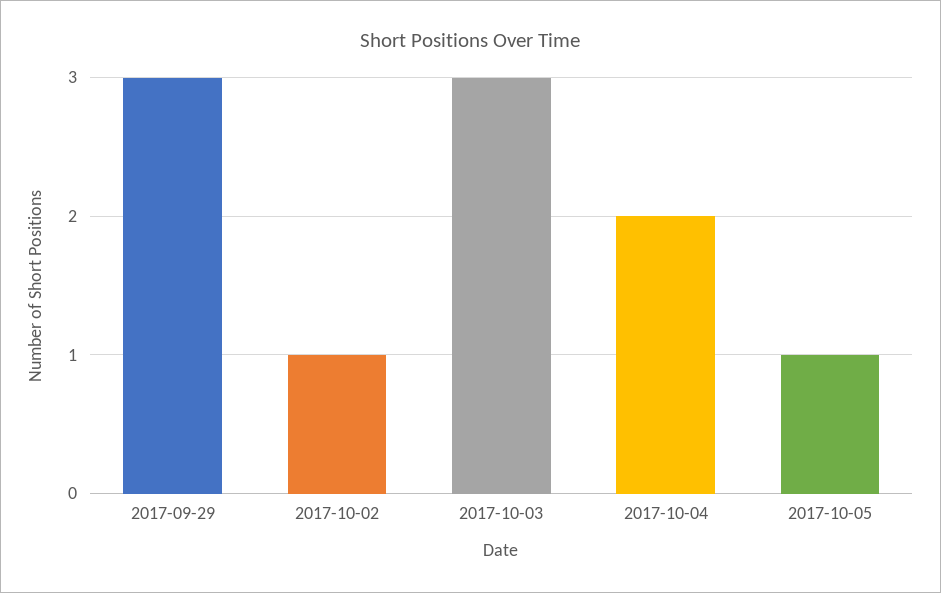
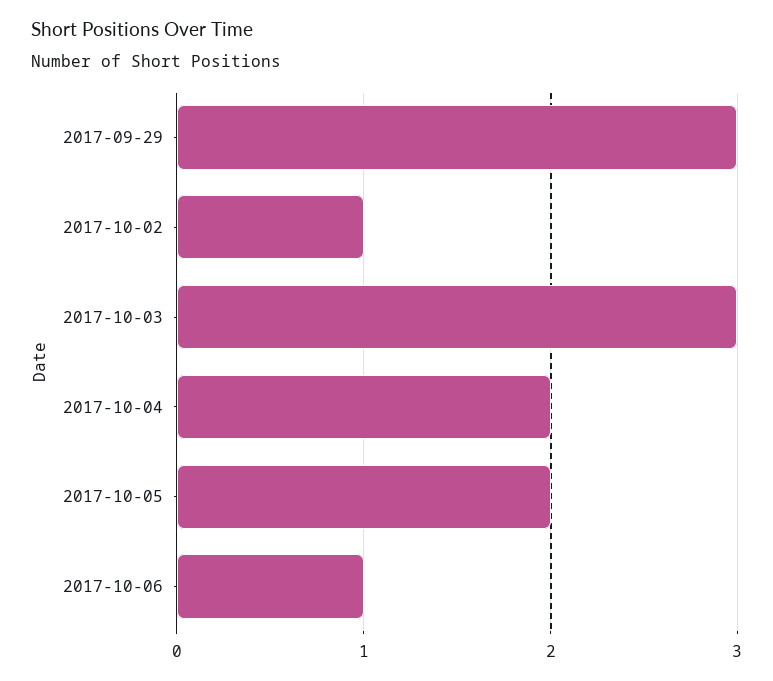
2017-10-05: 1 -> 2
2017-10-06: none -> 1

